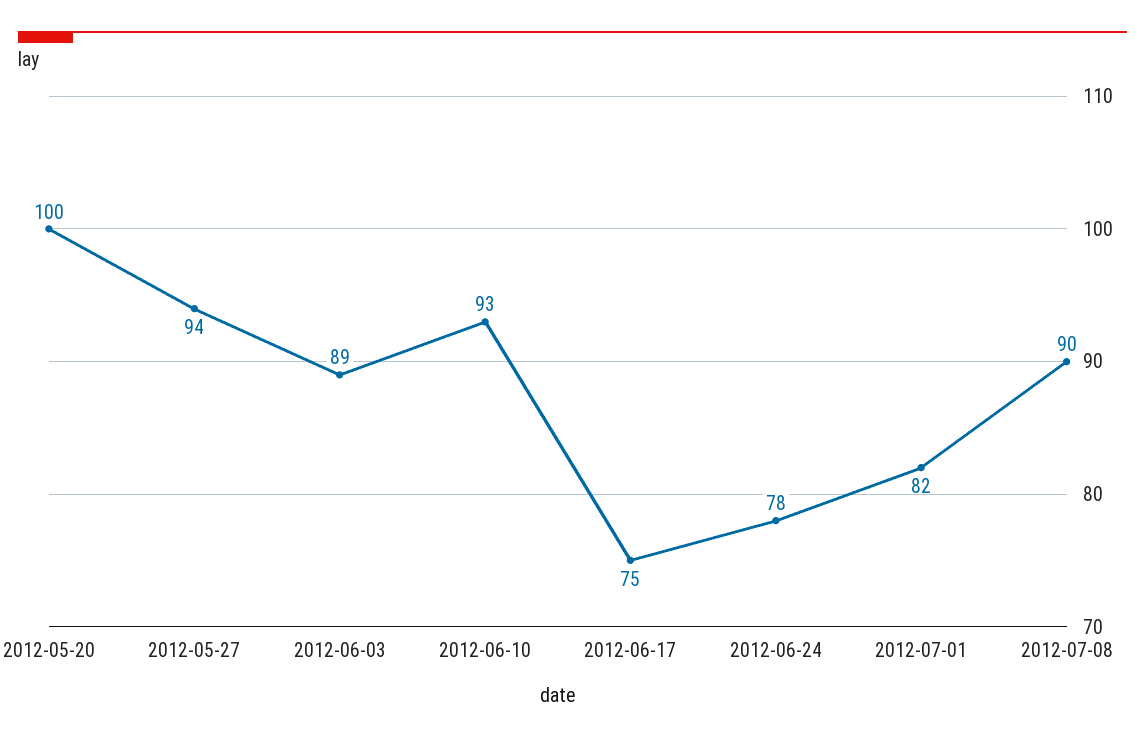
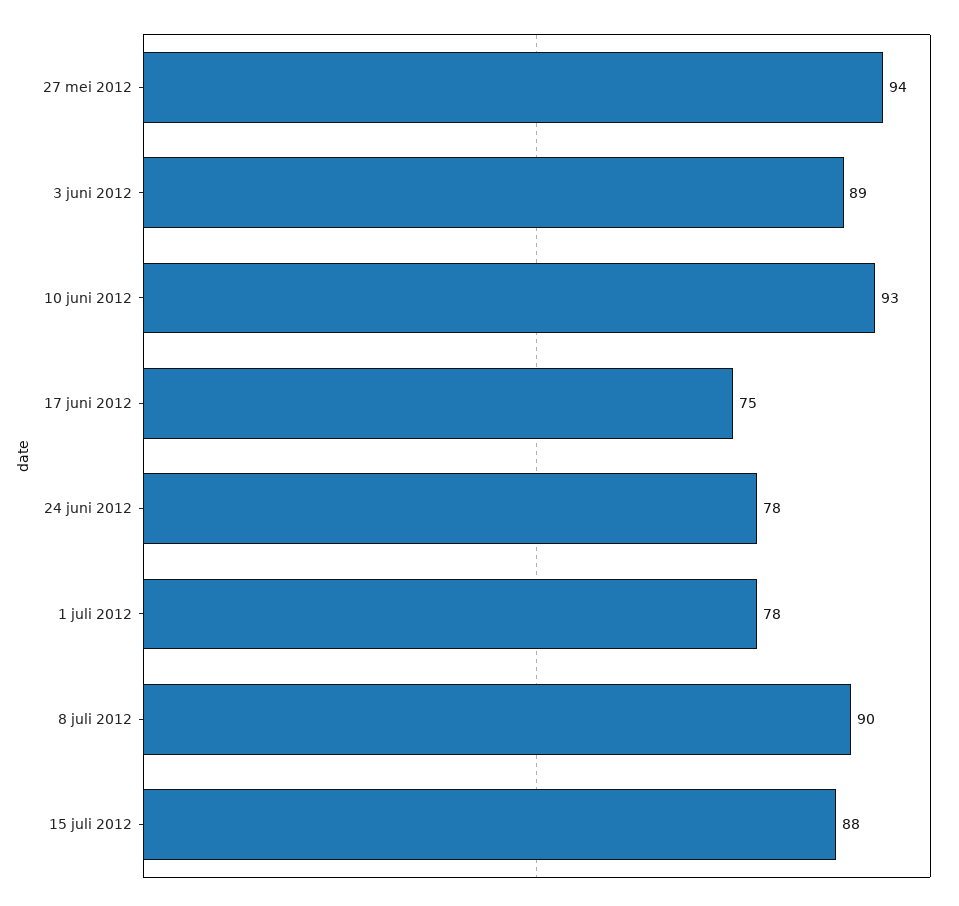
2012-05-20: 100 -> none
2012-07-01: 82 -> 78
15 juli 2012: none -> 88

